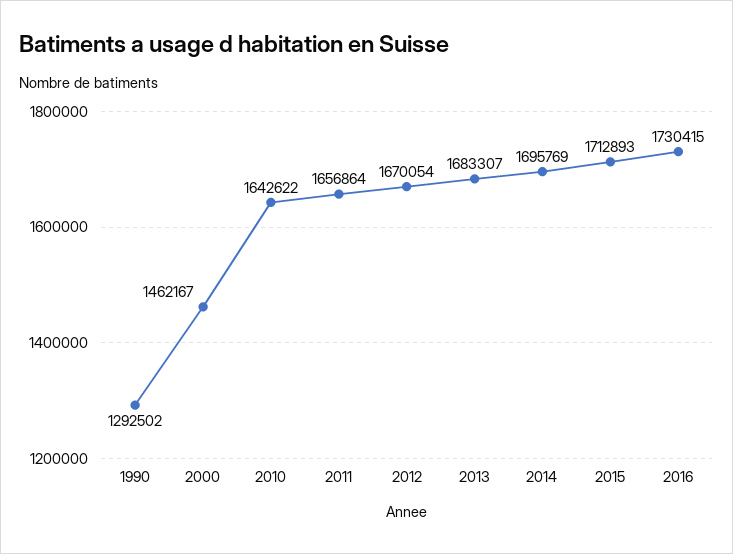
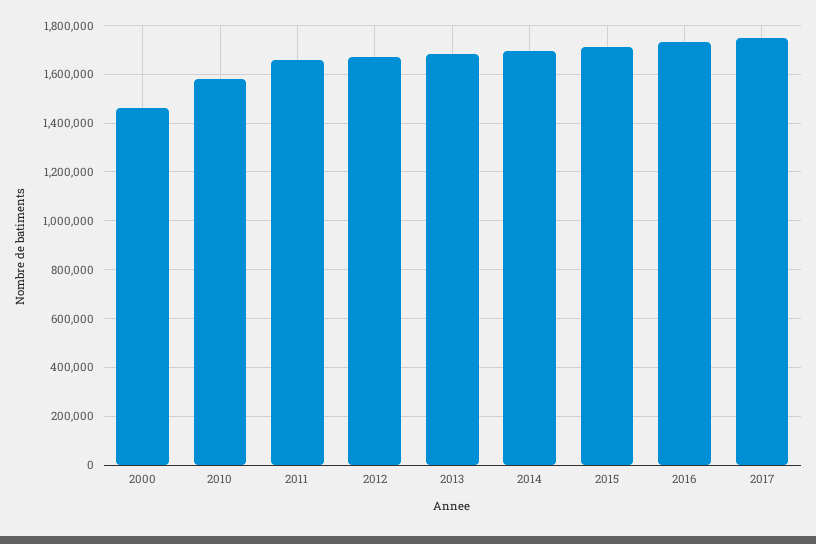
1990: 1292502 -> none
2010: 1642622 -> 1575000
2017: none -> 1750000

